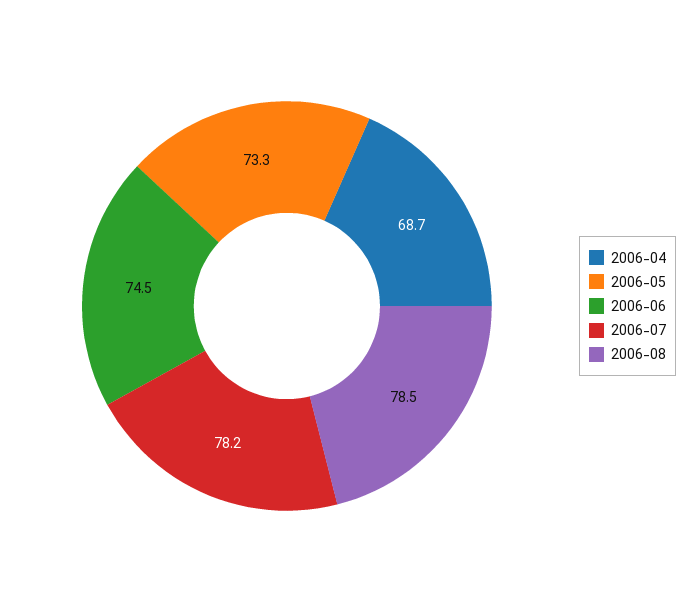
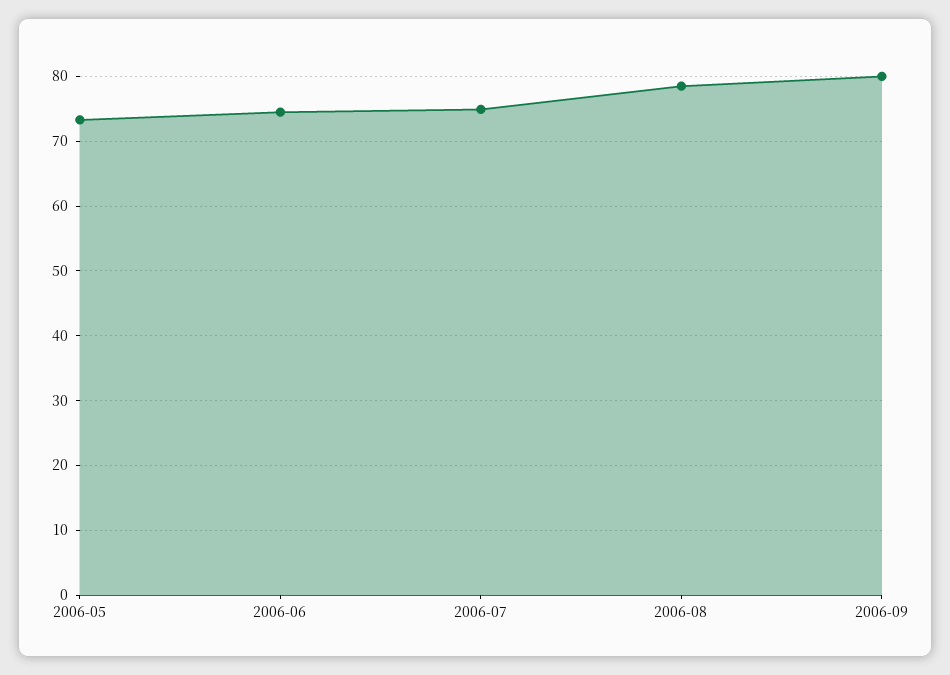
2006-04: 68.7 -> none
2006-07: 78.2 -> 75
2006-09: none -> 80

